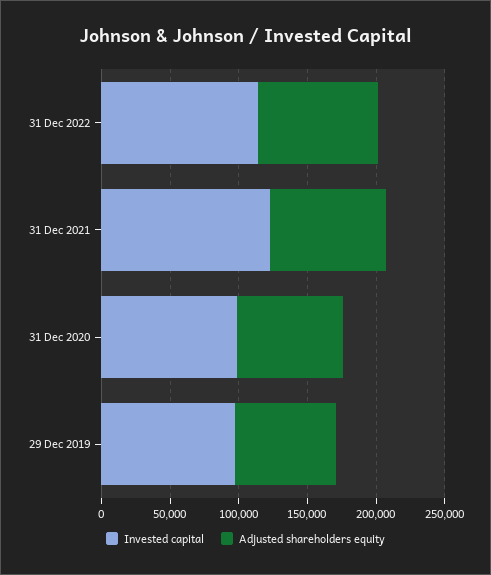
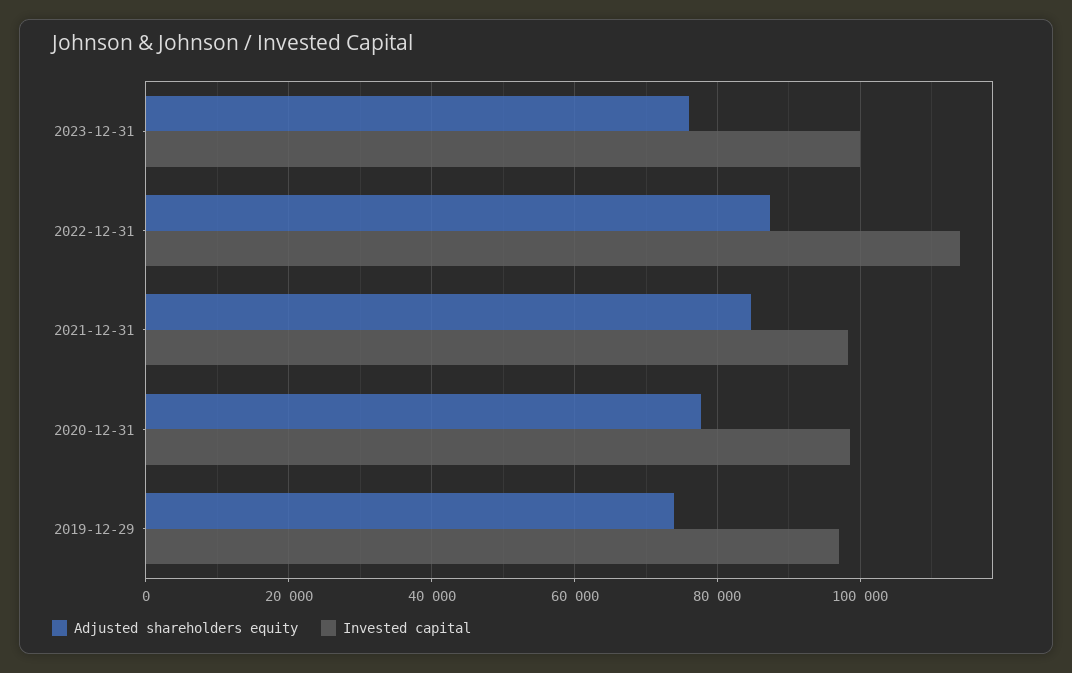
Invested capital, 31 Dec 2021: 120000 -> 98000
Adjusted shareholders equity, 2023-12-31: none -> 76000
Invested capital, 2023-12-31: none -> 100000

